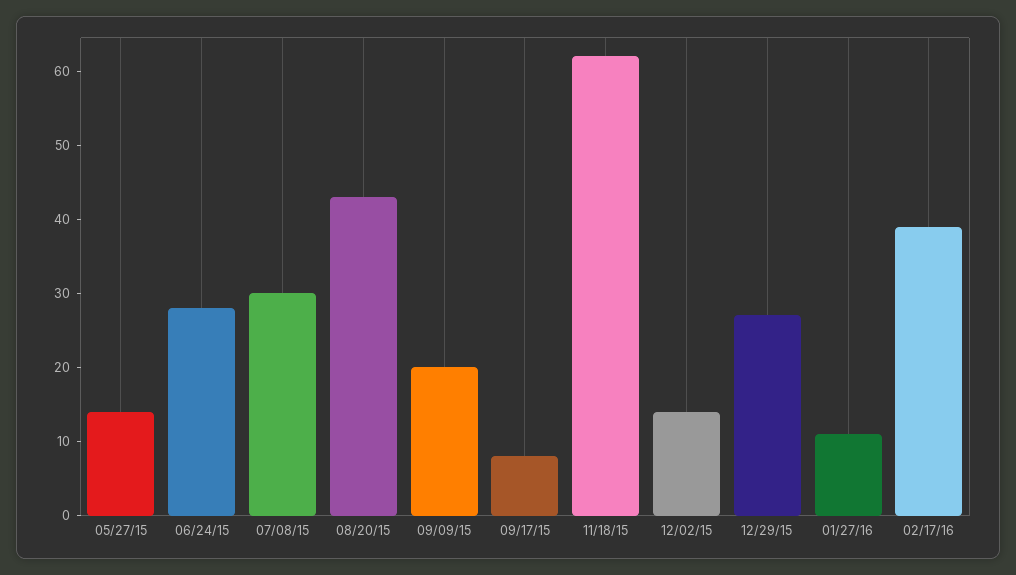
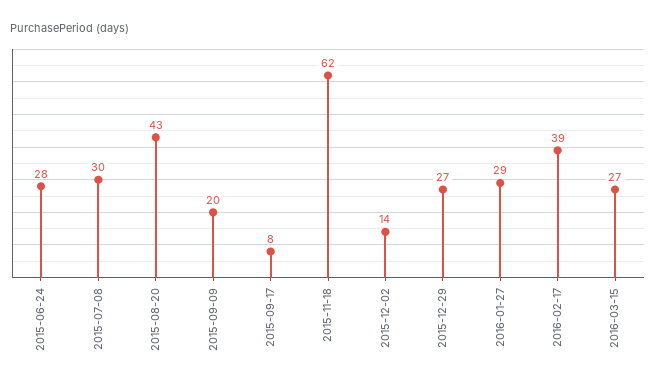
05/27/15: 15 -> none
01/27/16: 10 -> 29
2016-03-15: none -> 27

